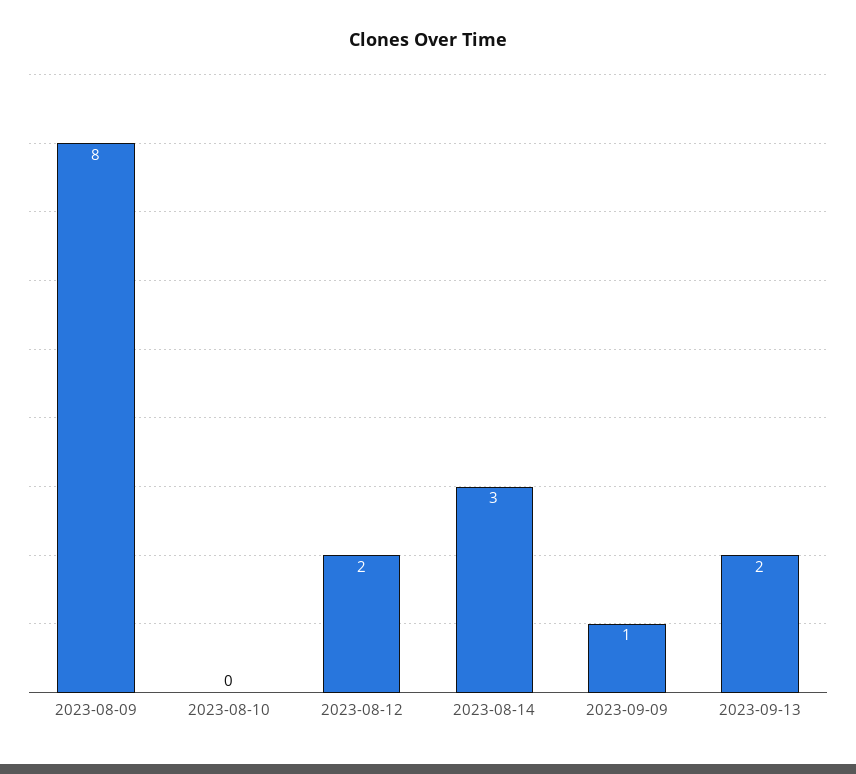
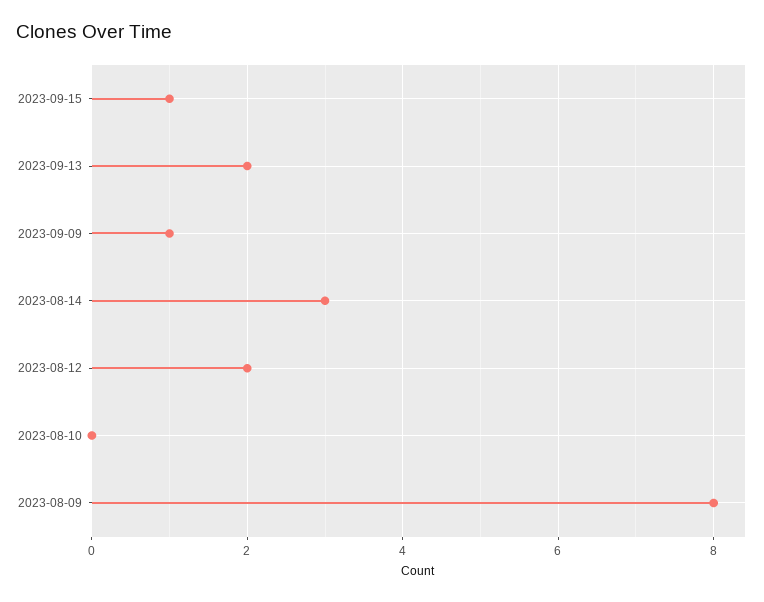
2023-09-15: none -> 1

